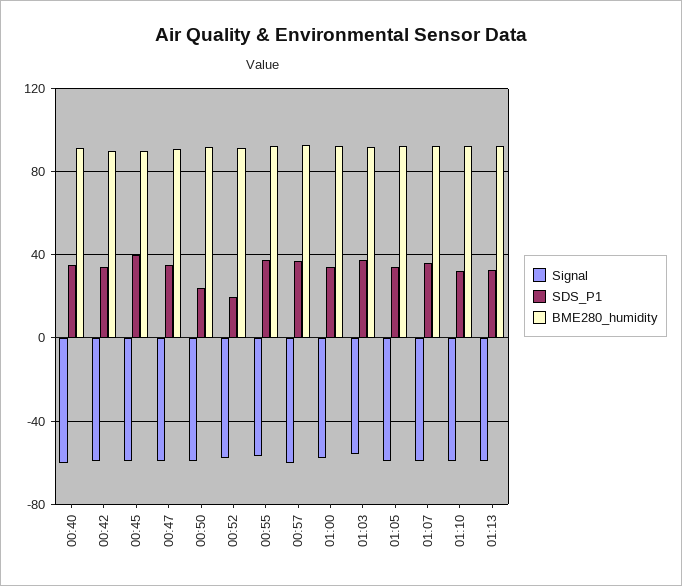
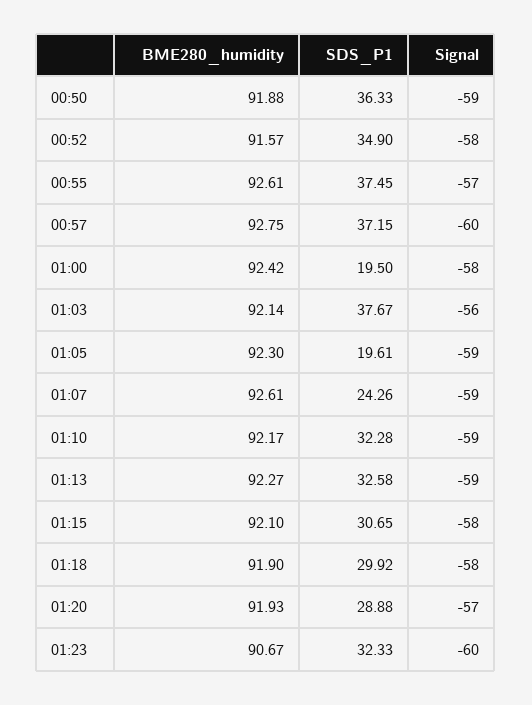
Signal, 00:40: -60 -> none
SDS_P1, 00:40: 35 -> none
BME280_humidity, 00:40: 90 -> none
Signal, 00:42: -60 -> none
SDS_P1, 00:42: 35 -> none
BME280_humidity, 00:42: 90 -> none
Signal, 00:45: -60 -> none
SDS_P1, 00:45: 40 -> none
BME280_humidity, 00:45: 90 -> none
Signal, 00:47: -60 -> none
SDS_P1, 00:47: 35 -> none
BME280_humidity, 00:47: 90 -> none
SDS_P1, 00:50: 25 -> 36.33
SDS_P1, 00:52: 20 -> 34.9
SDS_P1, 01:00: 35 -> 19.5
SDS_P1, 01:05: 35 -> 19.61
SDS_P1, 01:07: 35 -> 24.26
BME280_humidity, 01:15: none -> 92.1
SDS_P1, 01:15: none -> 30.65
Signal, 01:15: none -> -58
BME280_humidity, 01:18: none -> 91.9
SDS_P1, 01:18: none -> 29.92
Signal, 01:18: none -> -58
BME280_humidity, 01:20: none -> 91.93
SDS_P1, 01:20: none -> 28.88
Signal, 01:20: none -> -57
BME280_humidity, 01:23: none -> 90.67
SDS_P1, 01:23: none -> 32.33
Signal, 01:23: none -> -60

